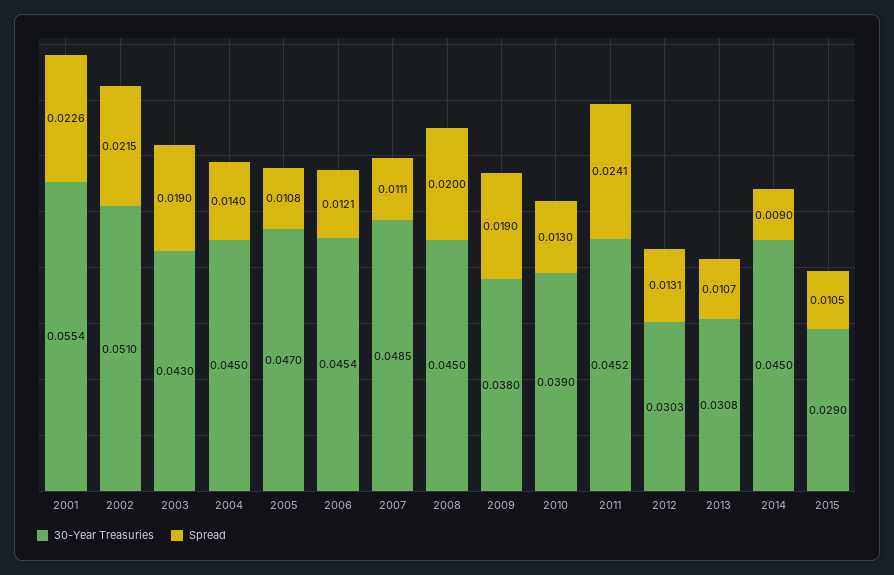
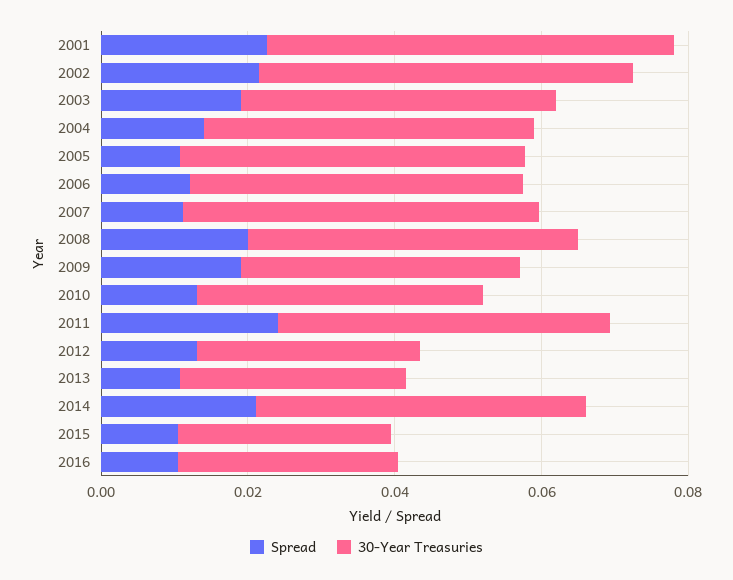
Spread, 2014: 0.009 -> 0.02
Spread, 2016: none -> 0.01
30-Year Treasuries, 2016: none -> 0.03

